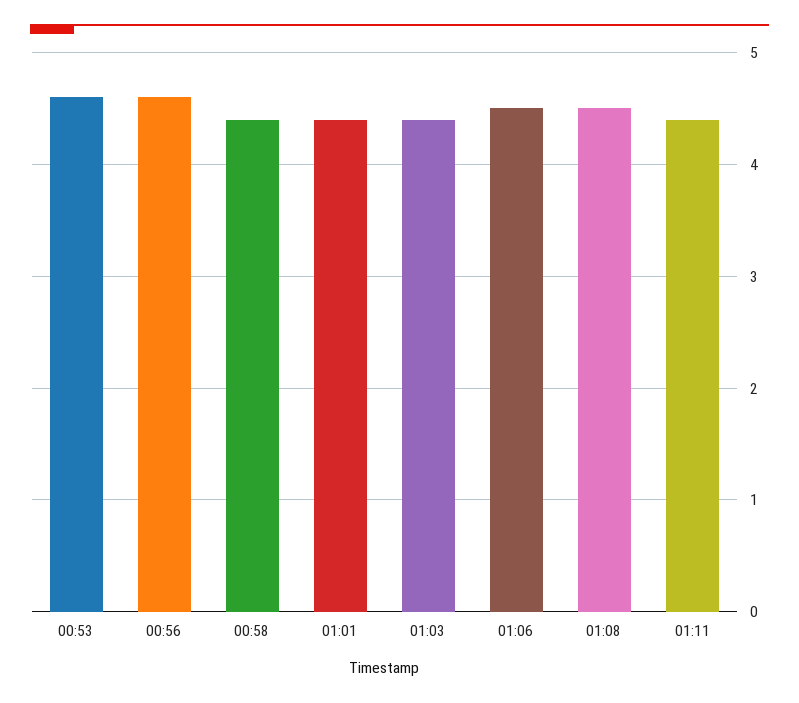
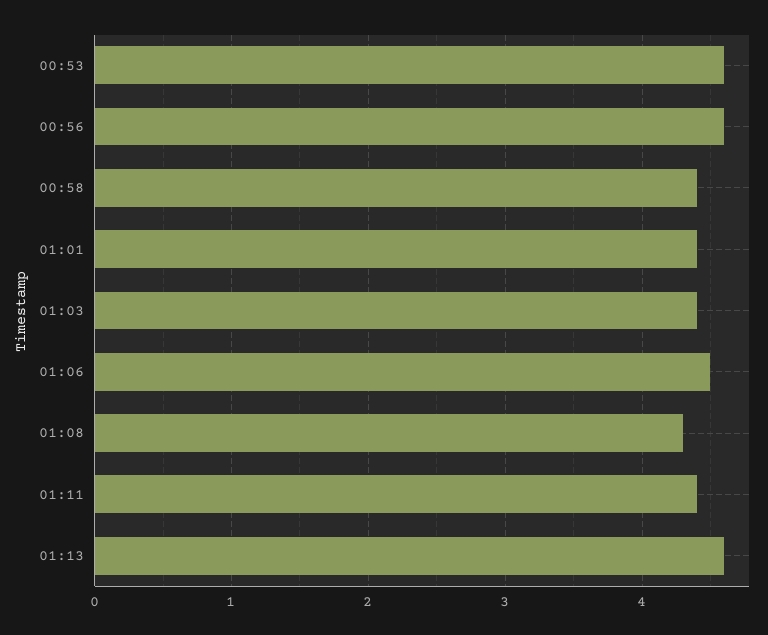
01:08: 4.5 -> 4.3
01:13: none -> 4.6

